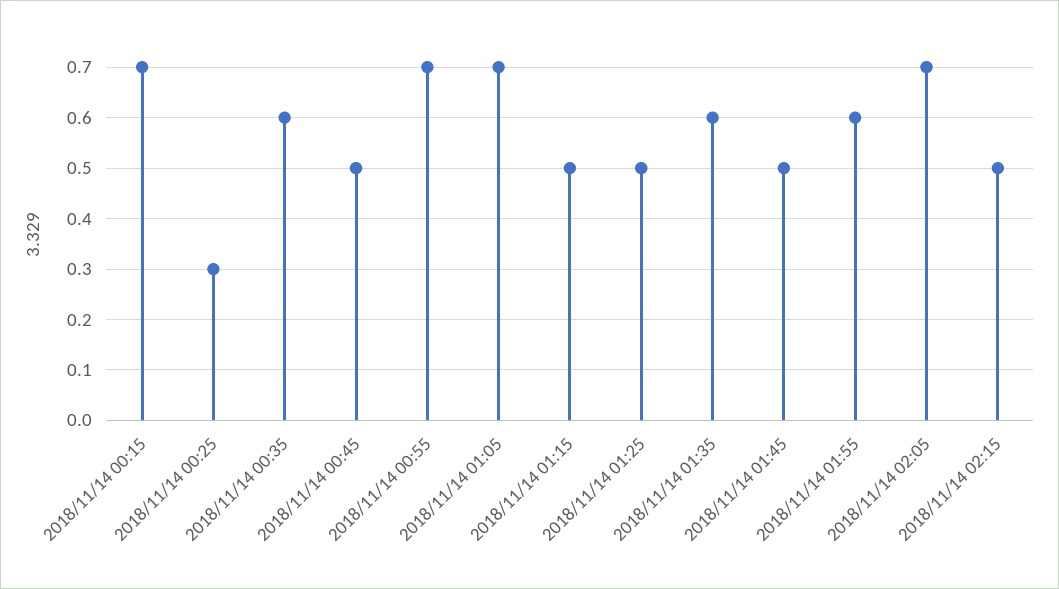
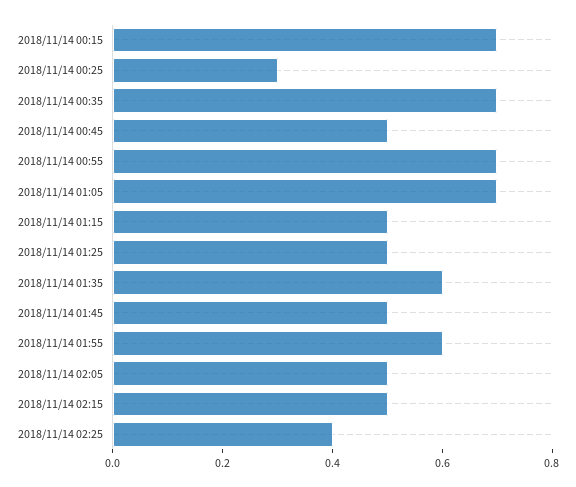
2018/11/14 00:35: 0.6 -> 0.7
2018/11/14 02:05: 0.7 -> 0.5
2018/11/14 02:25: none -> 0.4

